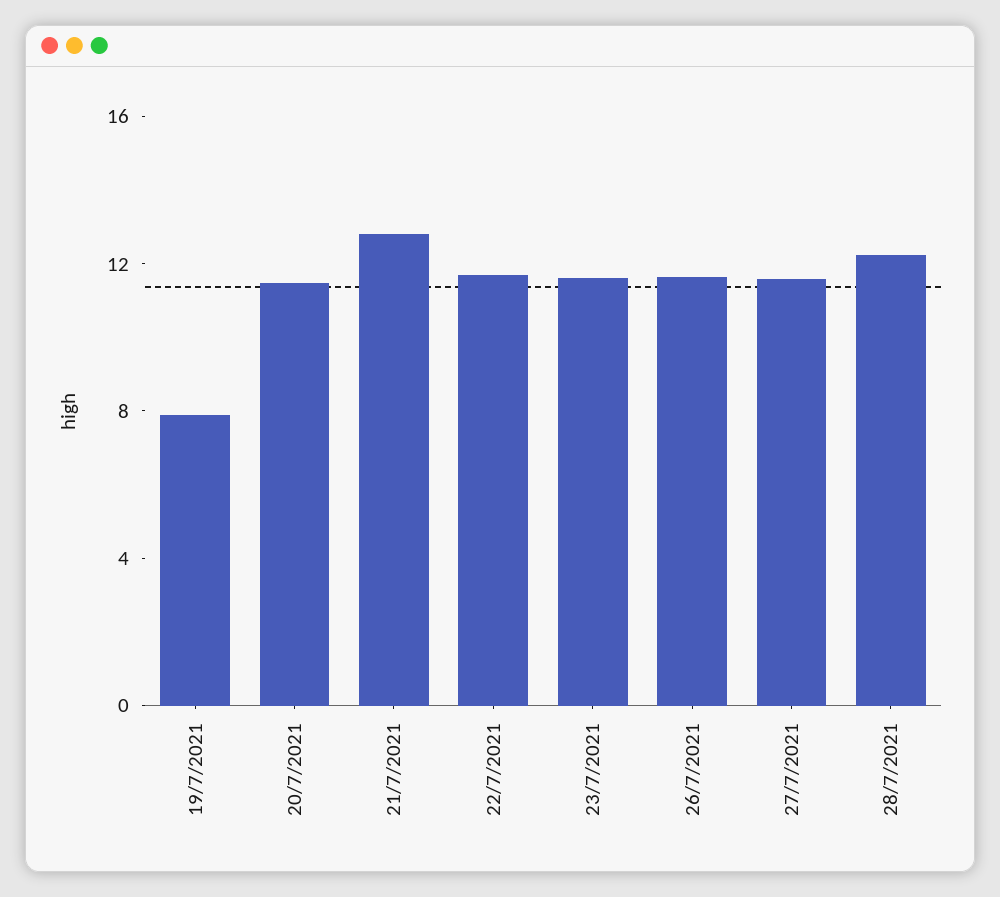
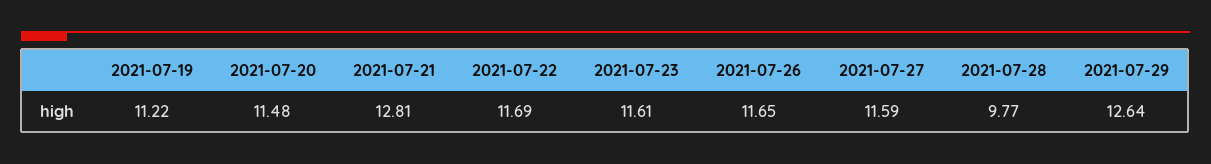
19/7/2021: 8 -> 11.22
28/7/2021: 12 -> 9.77
2021-07-29: none -> 12.64

